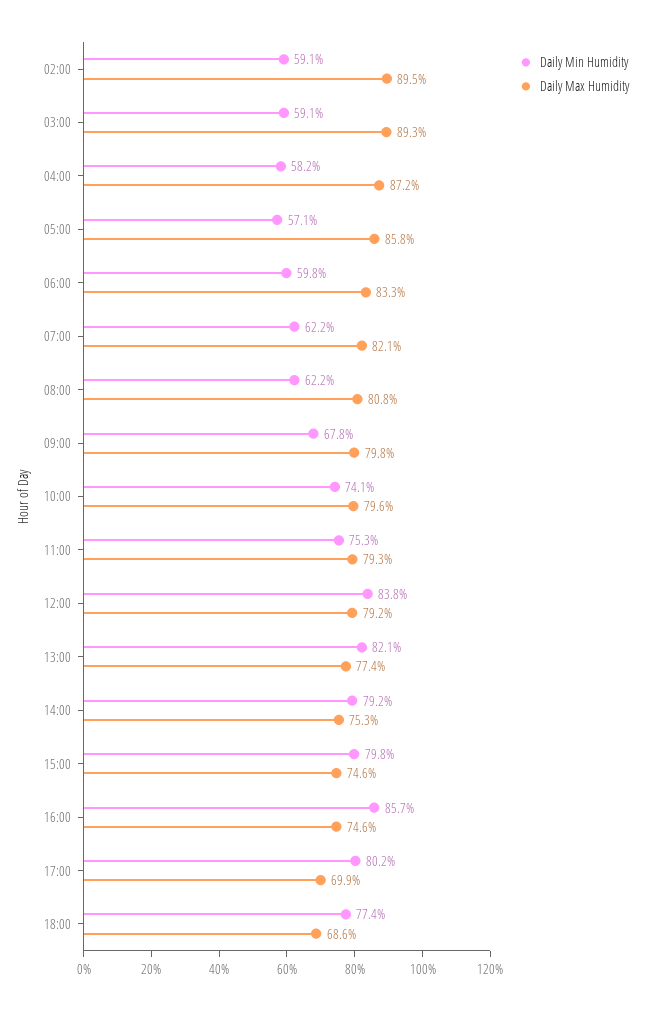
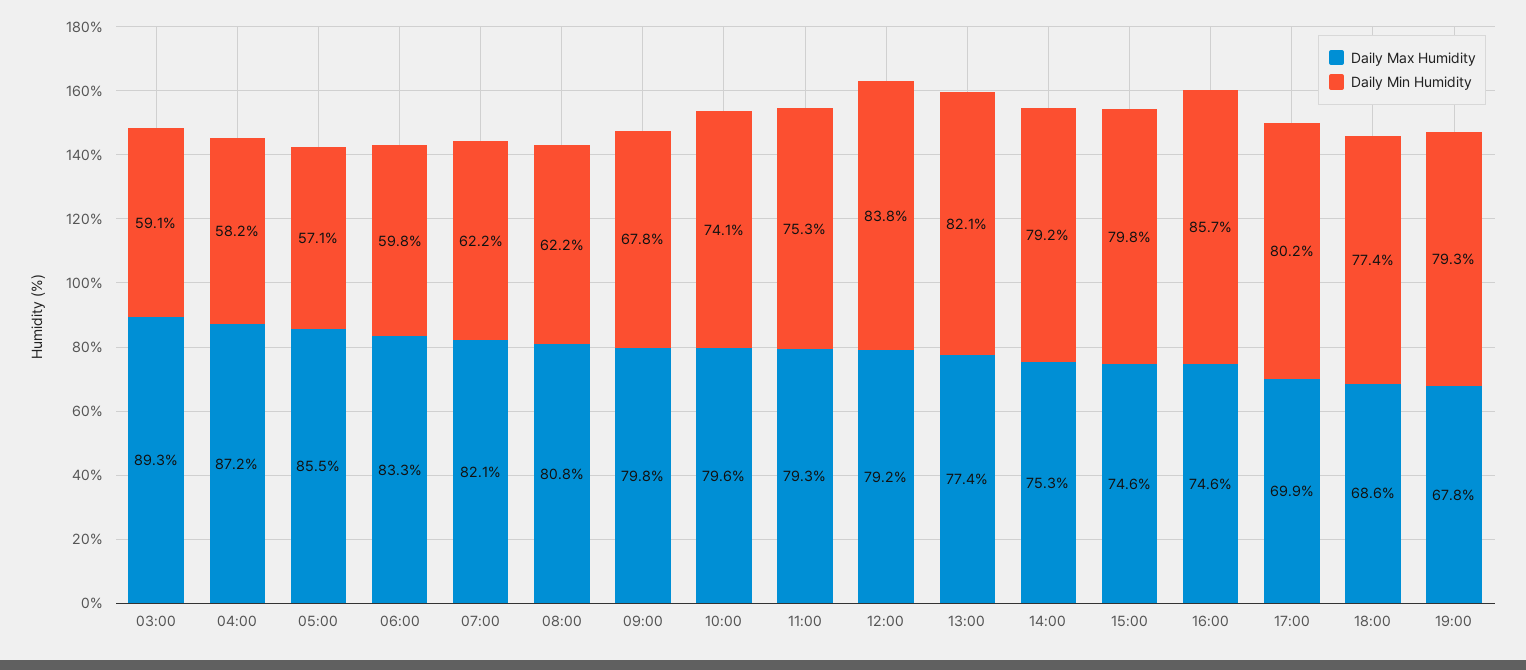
Daily Min Humidity, 02:00: 59.1 -> none
Daily Max Humidity, 02:00: 89.5 -> none
Daily Max Humidity, 05:00: 85.8 -> 85.5
Daily Max Humidity, 19:00: none -> 67.8
Daily Min Humidity, 19:00: none -> 79.3

